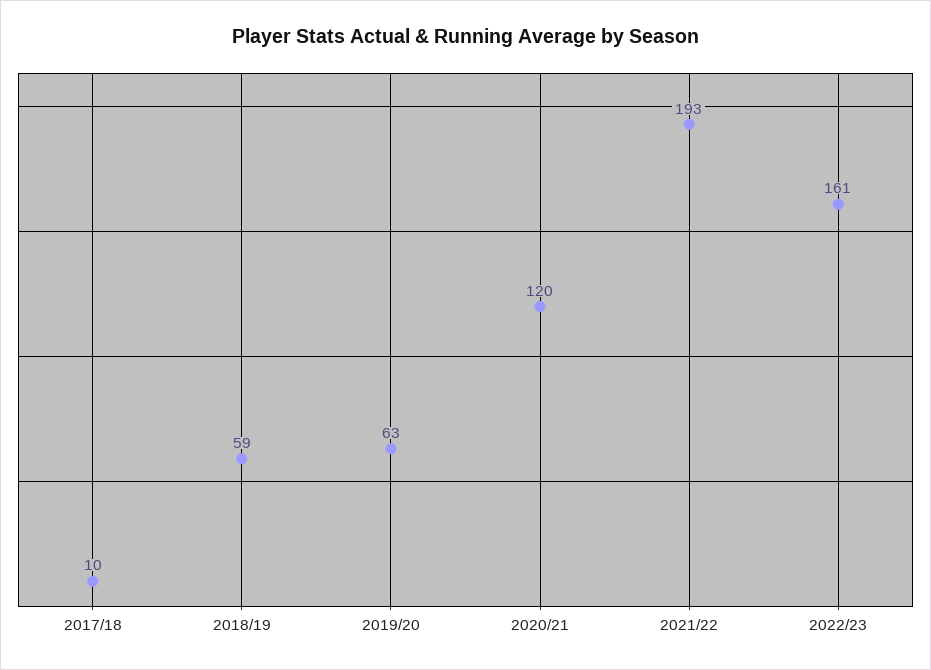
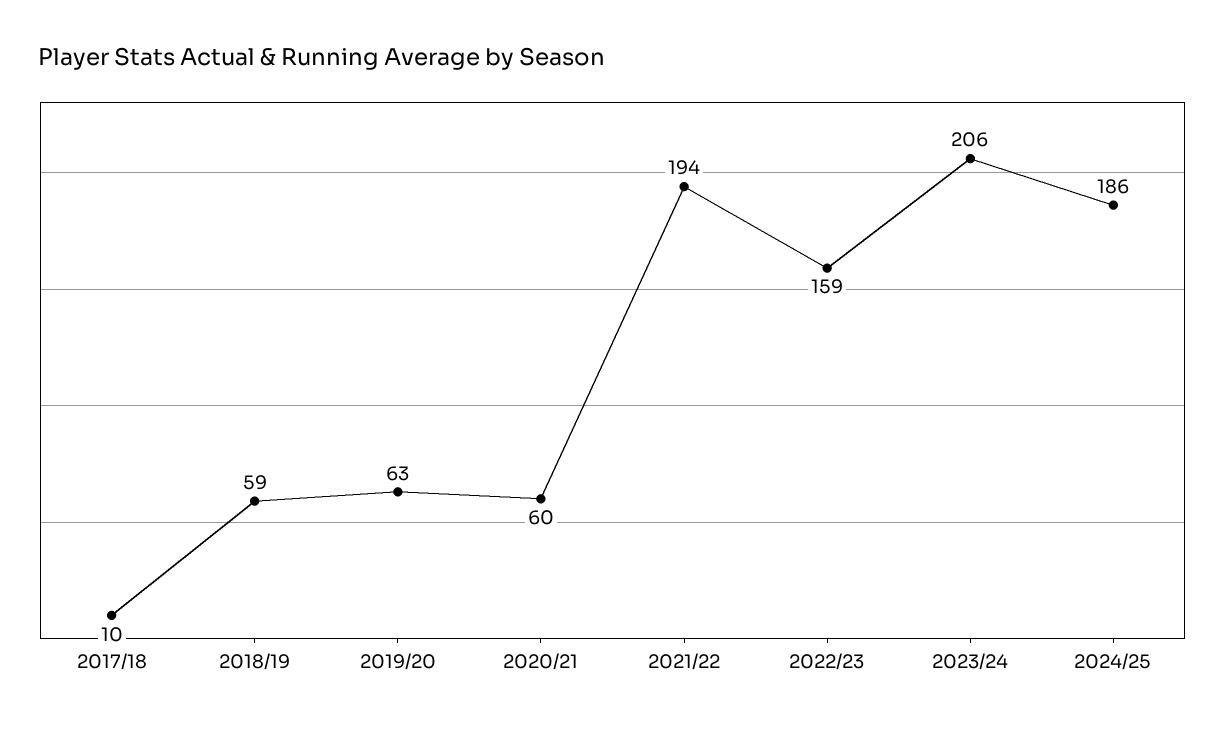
2020/21: 120 -> 60
2021/22: 193 -> 194
2022/23: 161 -> 159
2023/24: none -> 206
2024/25: none -> 186

